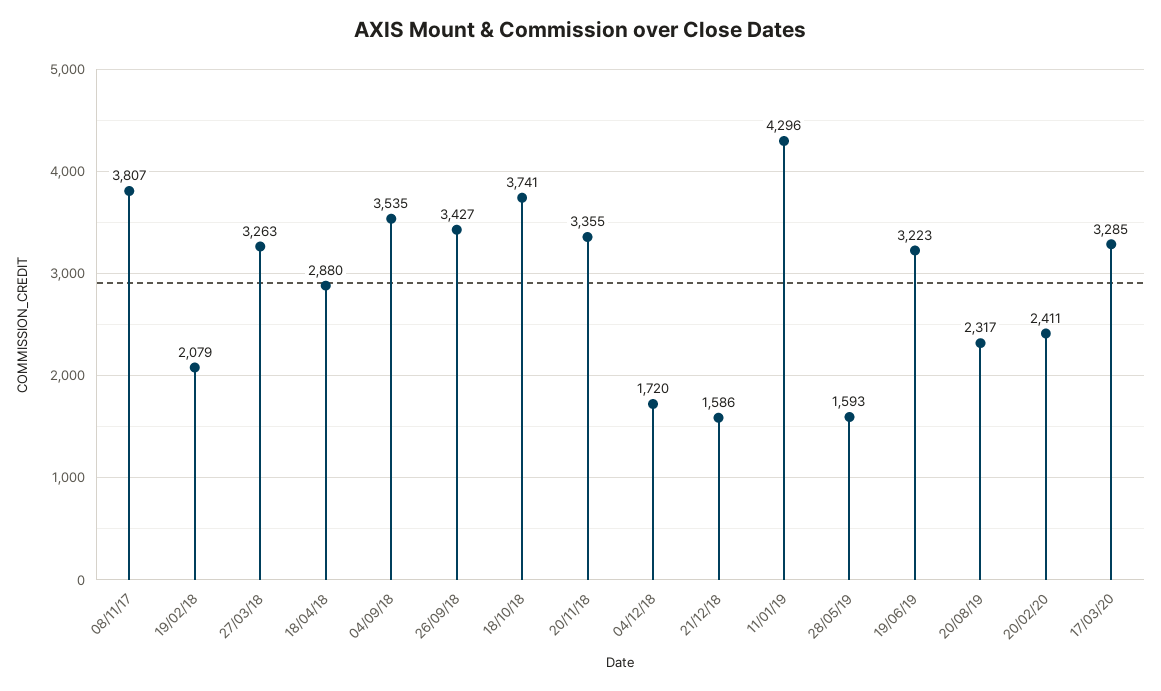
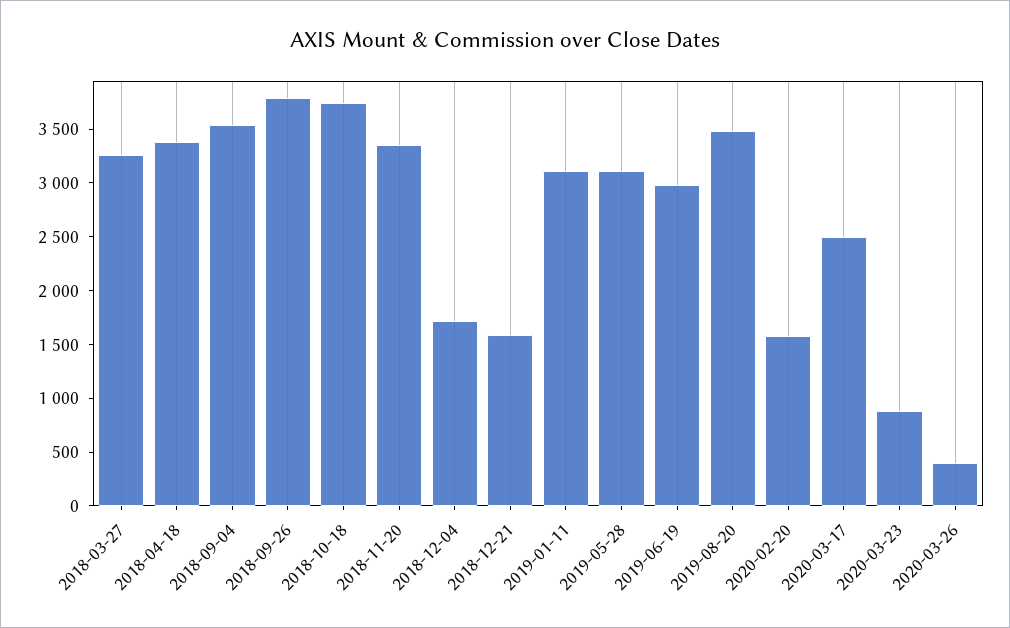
08/11/17: 3807 -> none
19/02/18: 2079 -> none
18/04/18: 2880 -> 3400
26/09/18: 3427 -> 3800
11/01/19: 4296 -> 3100
28/05/19: 1593 -> 3100
19/06/19: 3223 -> 3000
20/08/19: 2317 -> 3500
20/02/20: 2411 -> 1600
17/03/20: 3285 -> 2500
2020-03-23: none -> 900
2020-03-26: none -> 400

